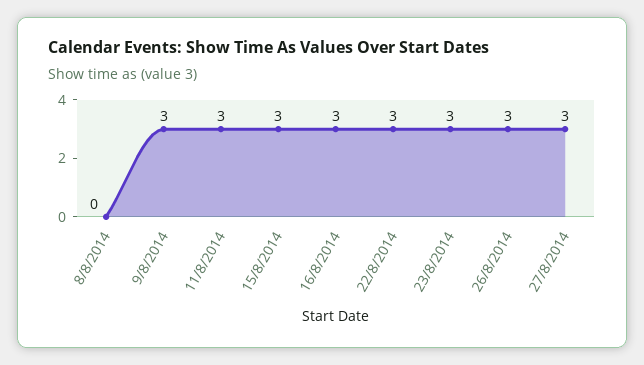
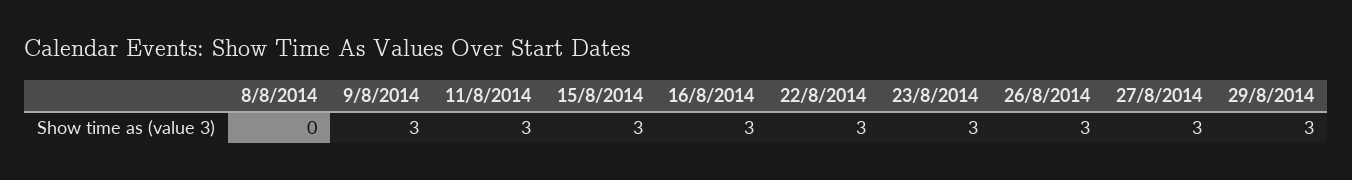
29/8/2014: none -> 3

